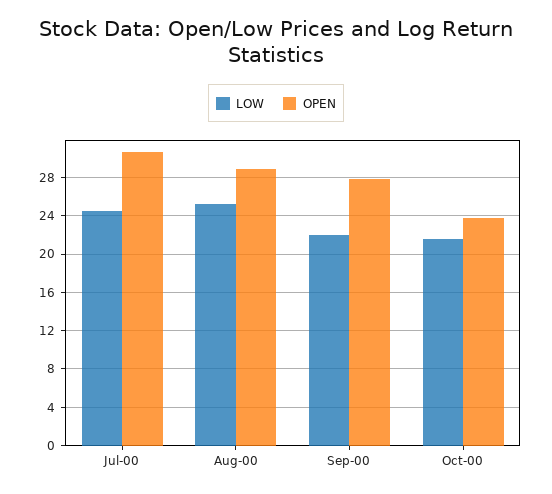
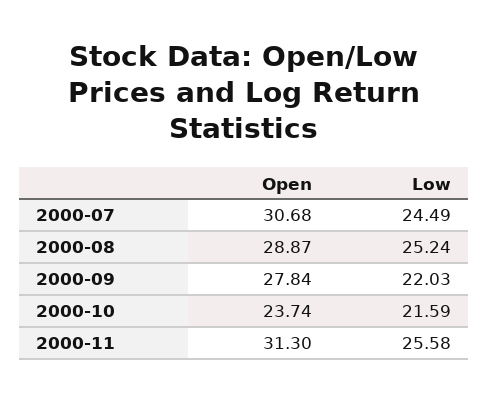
OPEN, 2000-11: none -> 31.3
LOW, 2000-11: none -> 25.58

